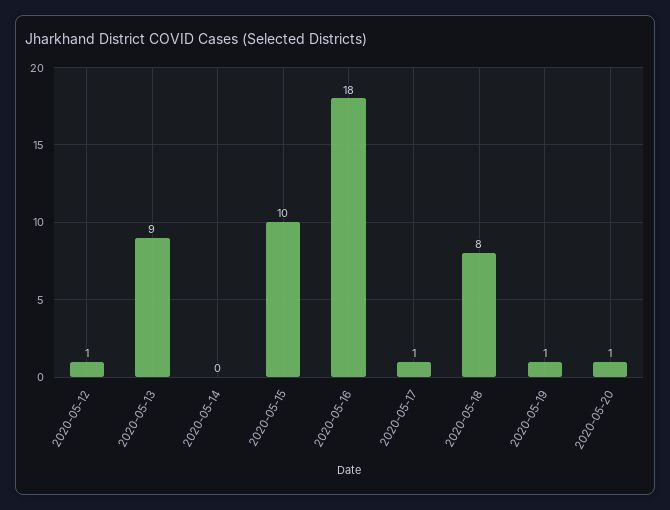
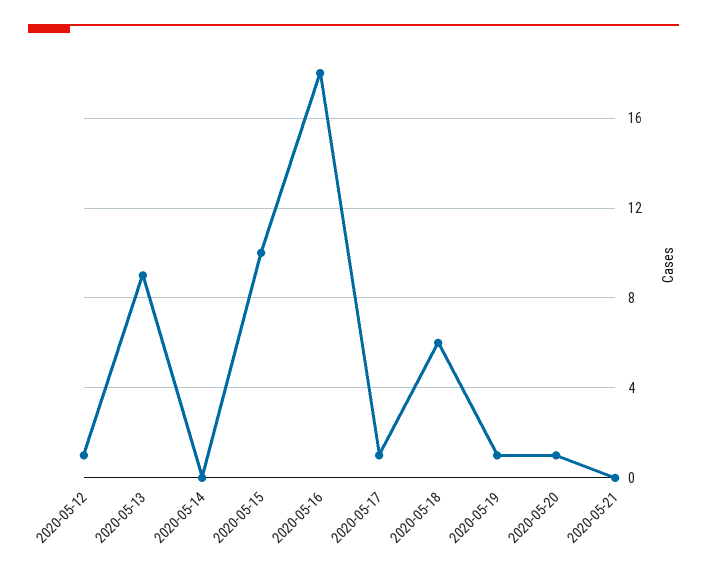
2020-05-18: 8 -> 6
2020-05-21: none -> 0

